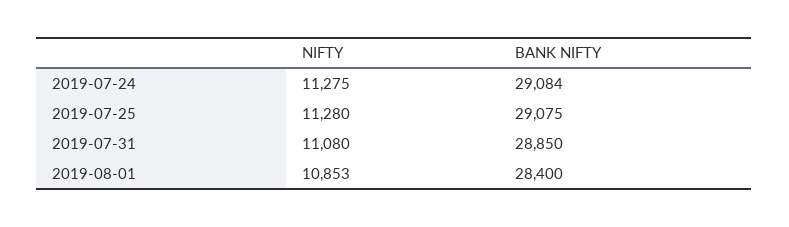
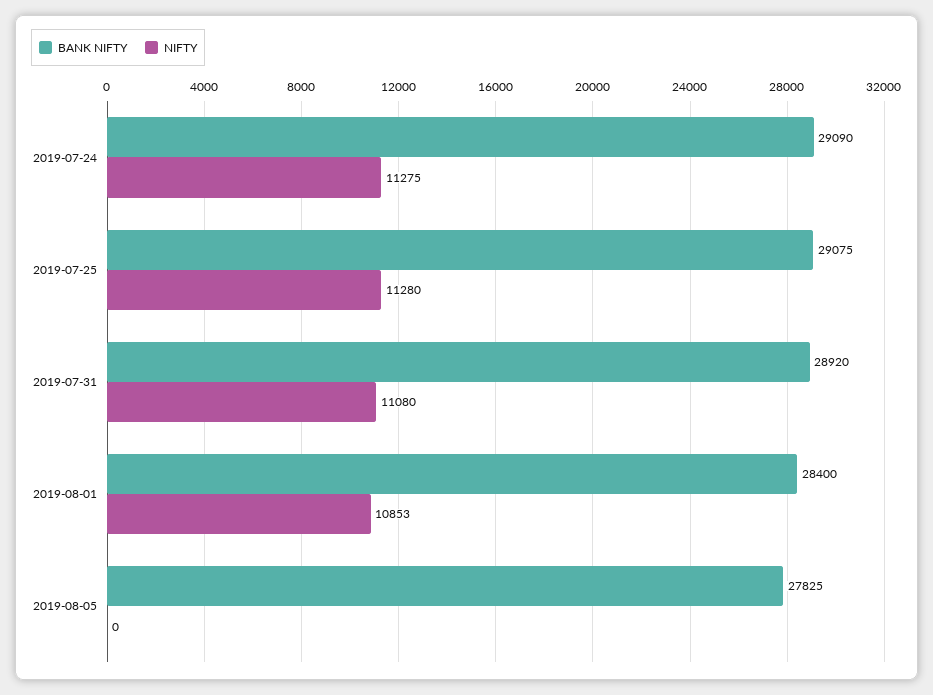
BANK NIFTY, 2019-07-24: 29084 -> 29090
BANK NIFTY, 2019-07-31: 28850 -> 28920
BANK NIFTY, 2019-08-05: none -> 27825
NIFTY, 2019-08-05: none -> 0

